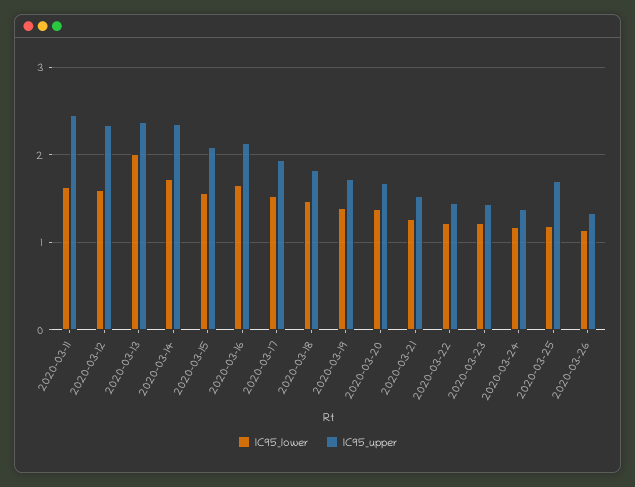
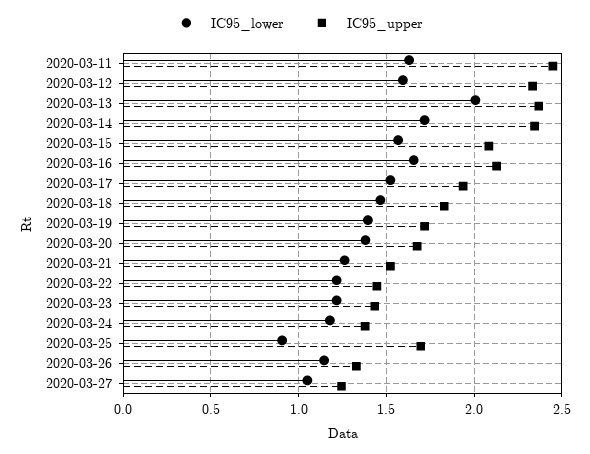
IC95_lower, 2020-03-25: 1.2 -> 0.9
IC95_lower, 2020-03-27: none -> 1.05
IC95_upper, 2020-03-27: none -> 1.25

